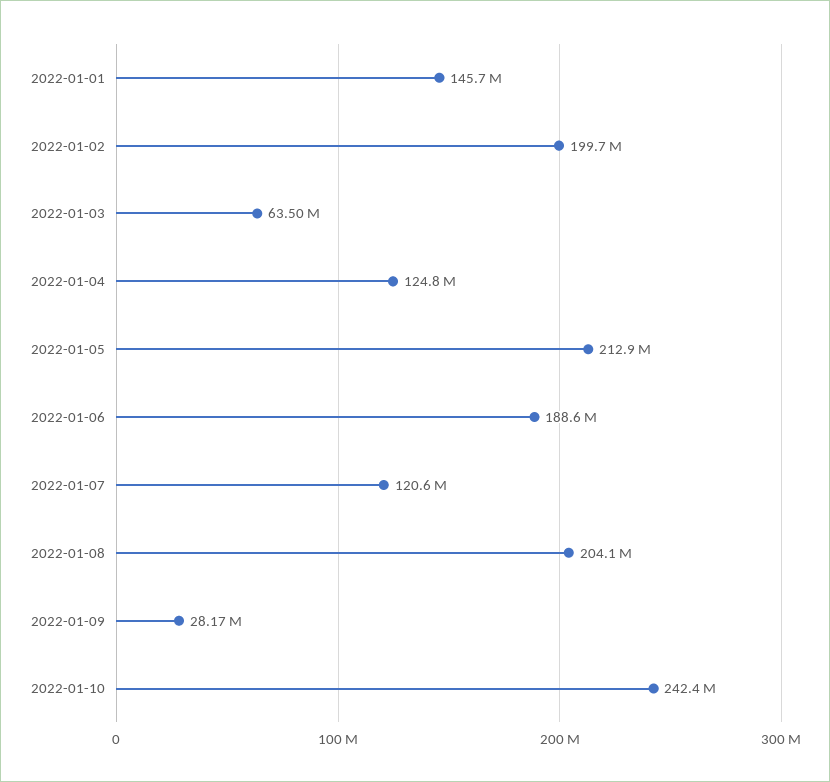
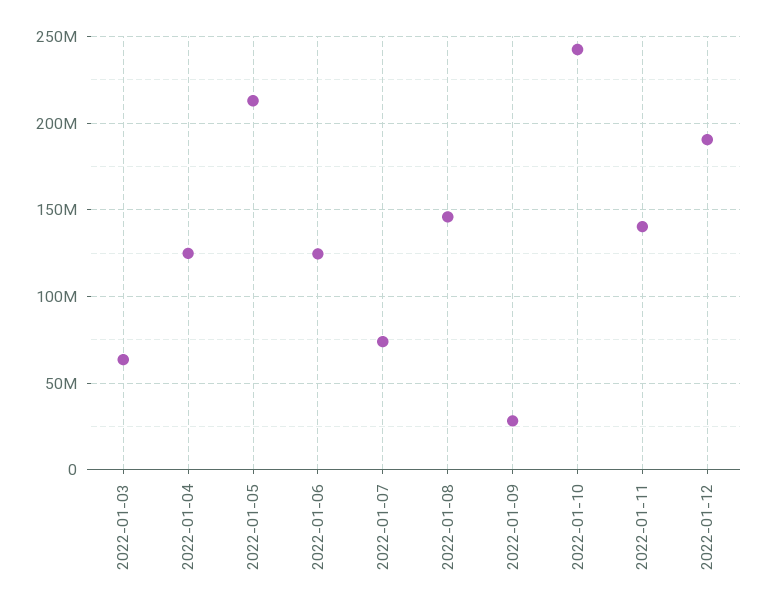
2022-01-01: 145700000 -> none
2022-01-02: 199700000 -> none
2022-01-06: 188600000 -> 125000000
2022-01-07: 120600000 -> 75000000
2022-01-08: 204100000 -> 145000000
2022-01-11: none -> 140000000
2022-01-12: none -> 190000000

